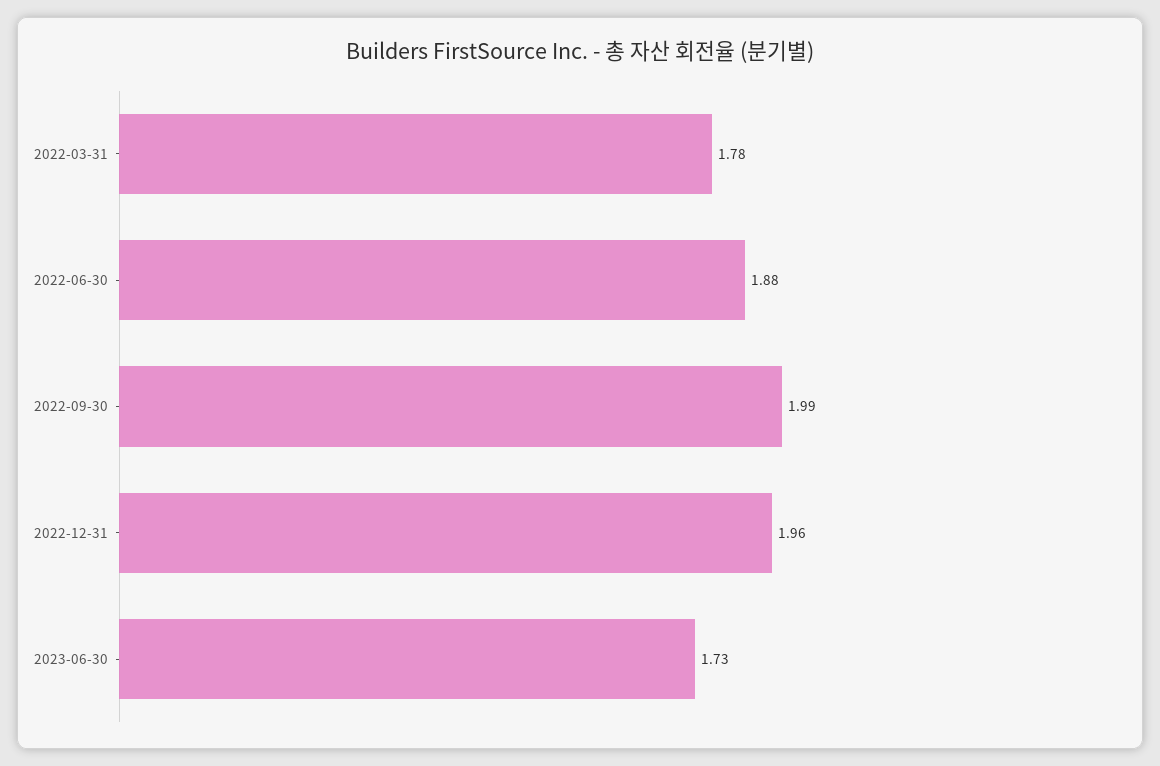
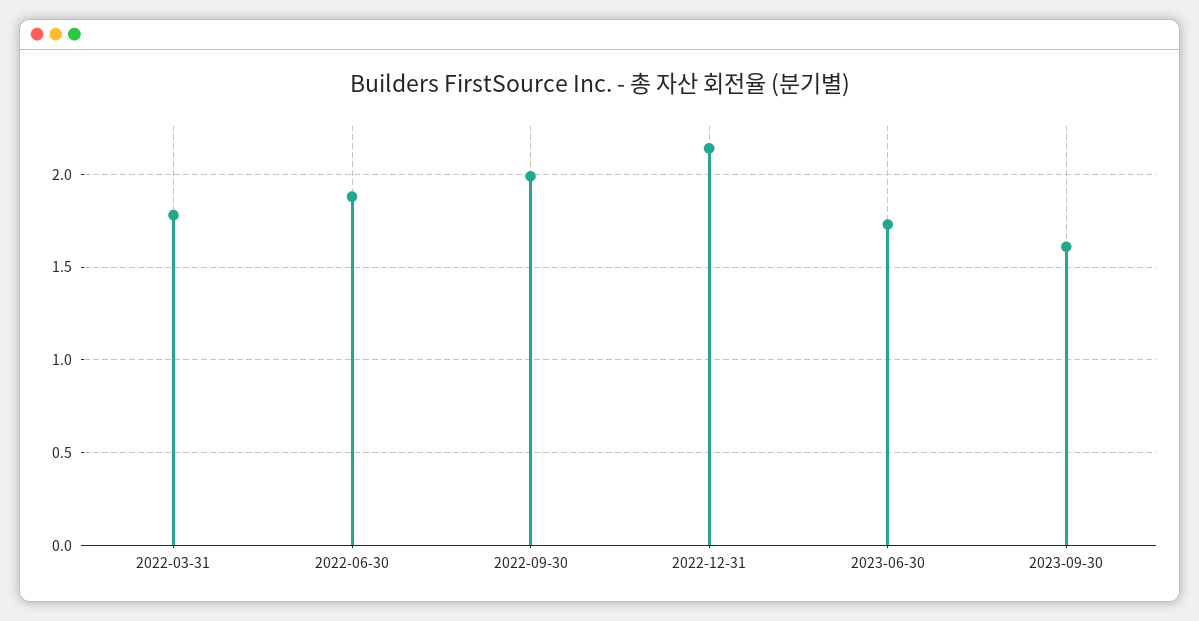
2022-12-31: 1.96 -> 2.15
2023-09-30: none -> 1.6

